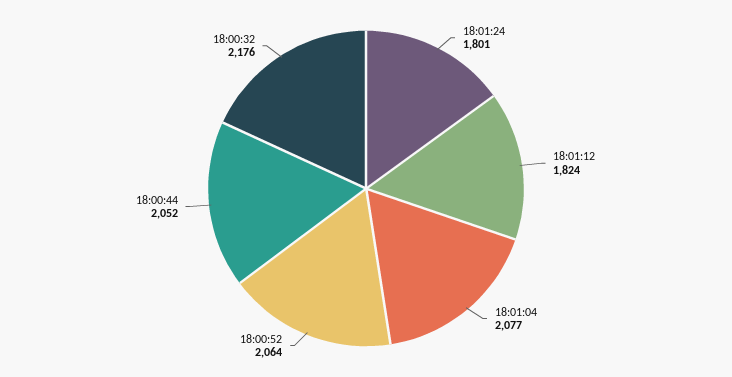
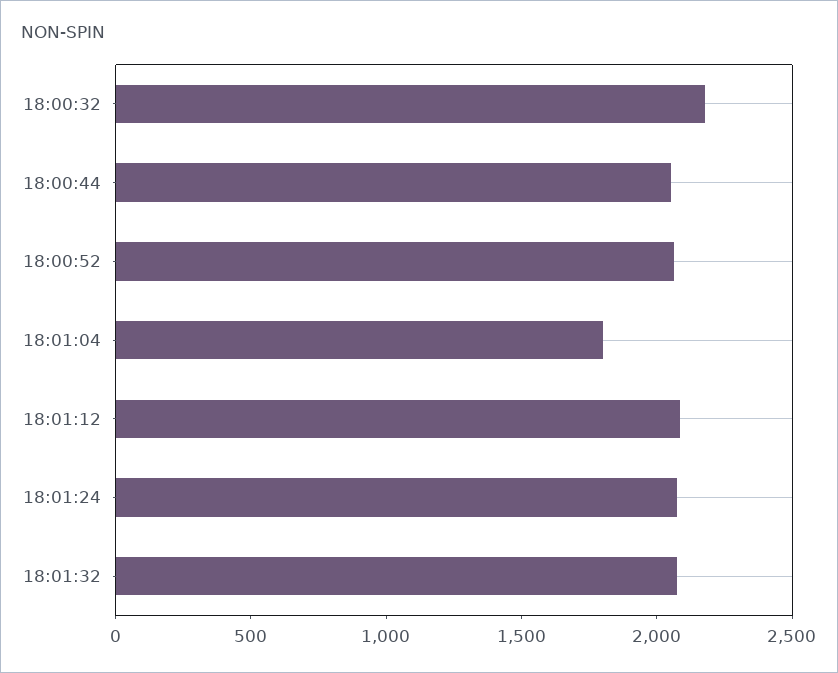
18:01:24: 1801 -> 2100
18:01:12: 1824 -> 2100
18:01:04: 2077 -> 1800
18:01:32: none -> 2100

